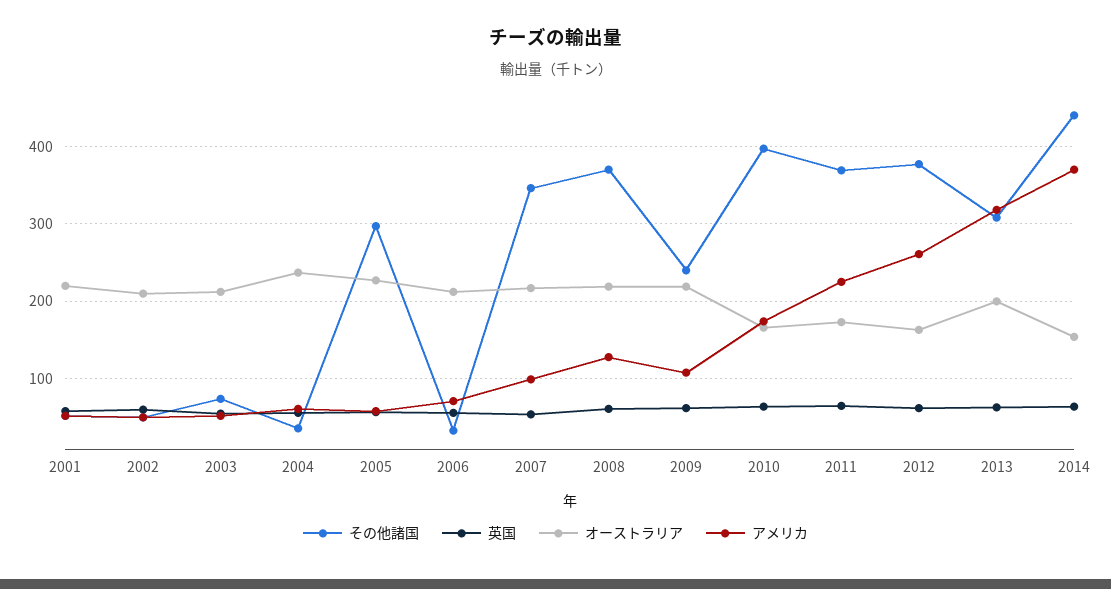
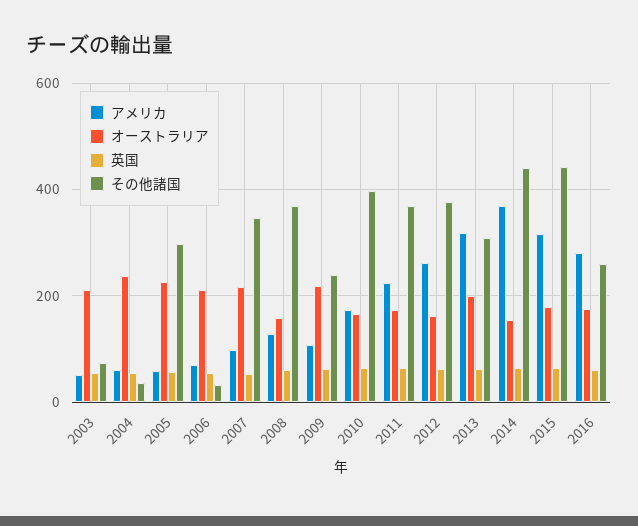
その他諸国, 2001: 50 -> none
英国, 2001: 60 -> none
オーストラリア, 2001: 220 -> none
アメリカ, 2001: 50 -> none
その他諸国, 2002: 50 -> none
英国, 2002: 60 -> none
オーストラリア, 2002: 210 -> none
アメリカ, 2002: 50 -> none
オーストラリア, 2008: 220 -> 160
アメリカ, 2015: none -> 320
オーストラリア, 2015: none -> 180
英国, 2015: none -> 60
その他諸国, 2015: none -> 440
アメリカ, 2016: none -> 280
オーストラリア, 2016: none -> 180
英国, 2016: none -> 60
その他諸国, 2016: none -> 260

